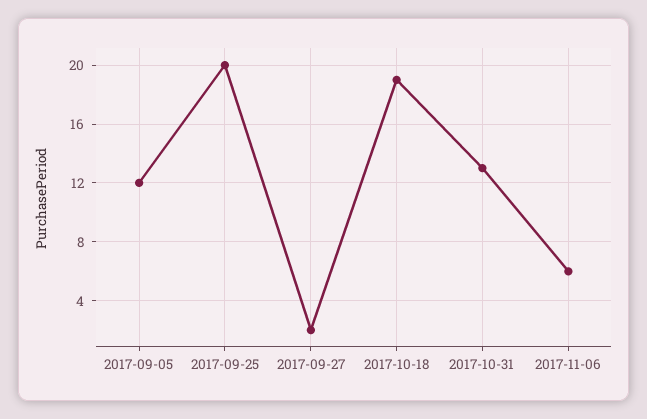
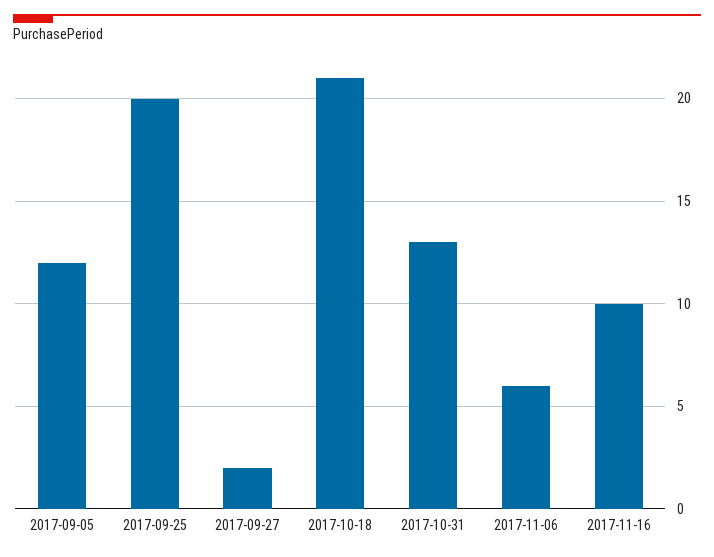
2017-10-18: 19 -> 21
2017-11-16: none -> 10

